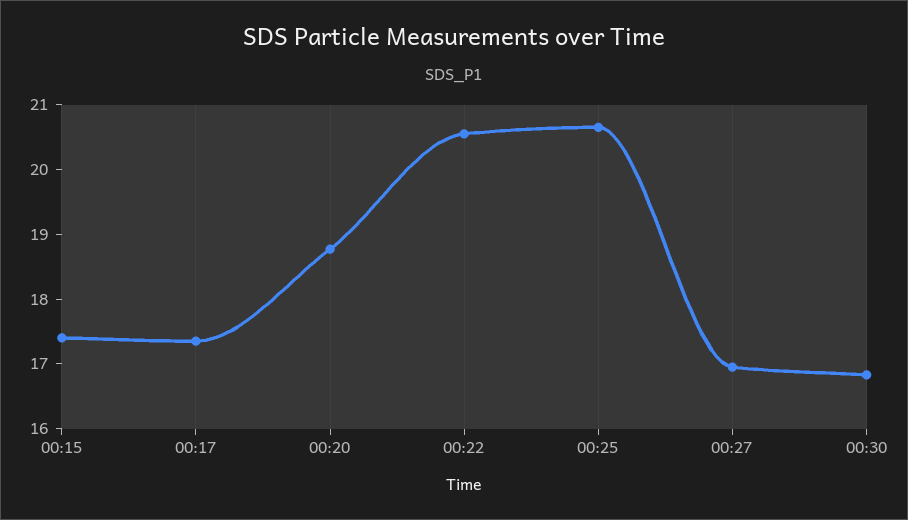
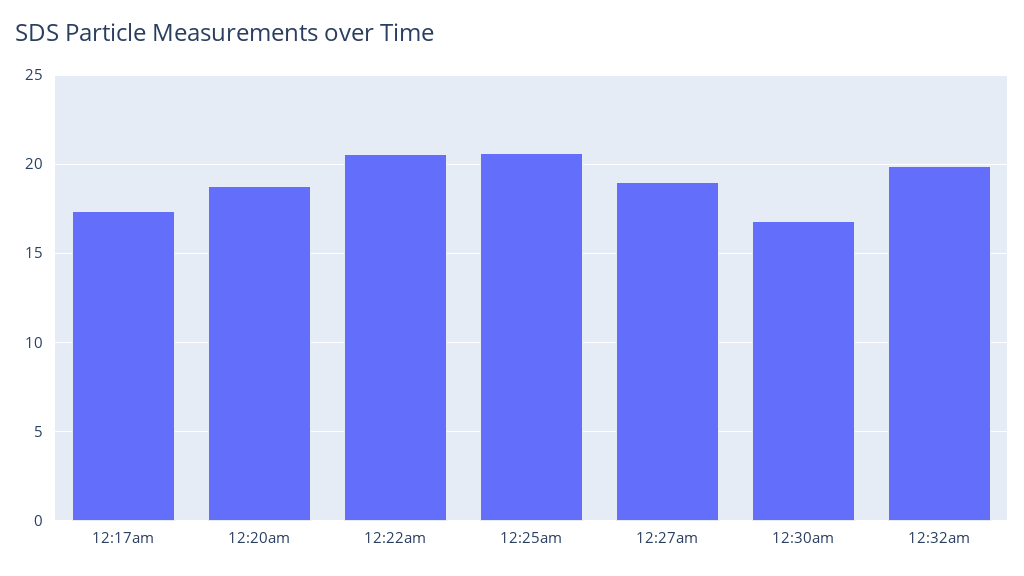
00:15: 17.4 -> none
00:27: 17 -> 19
12:32am: none -> 20

